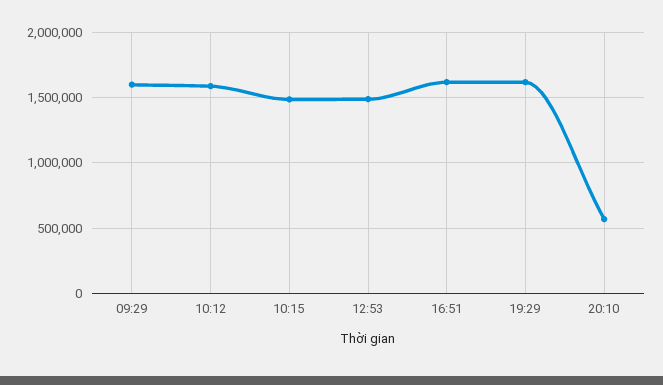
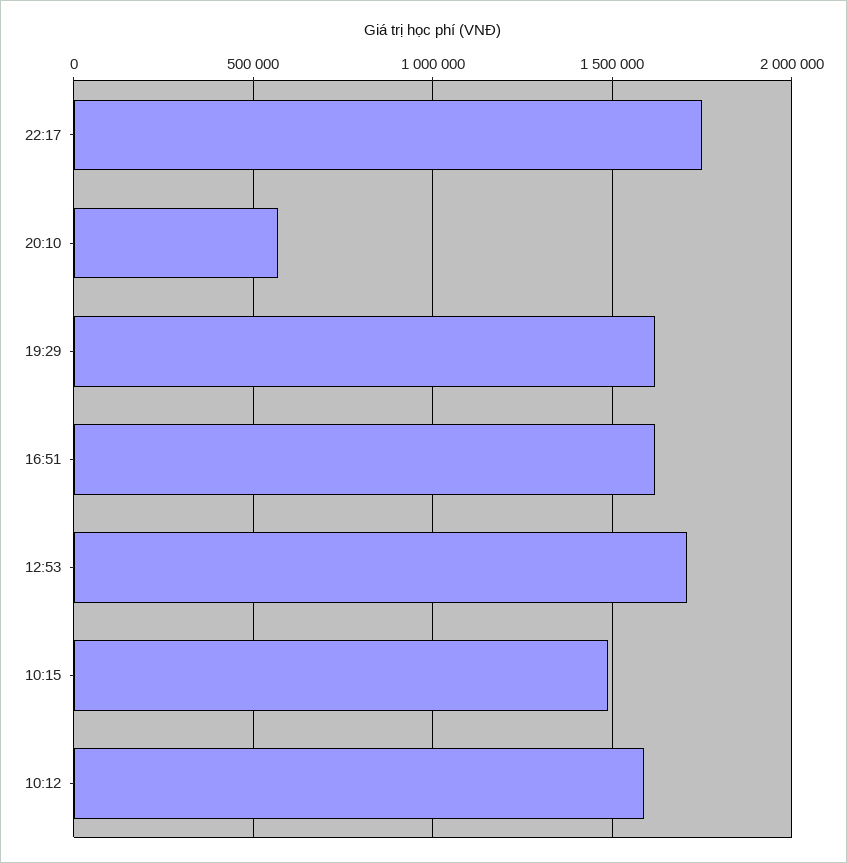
09:29: 1600000 -> none
12:53: 1500000 -> 1700000
22:17: none -> 1750000

